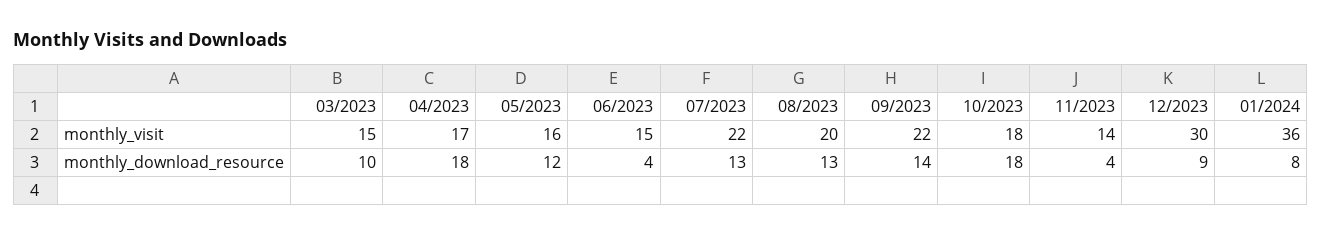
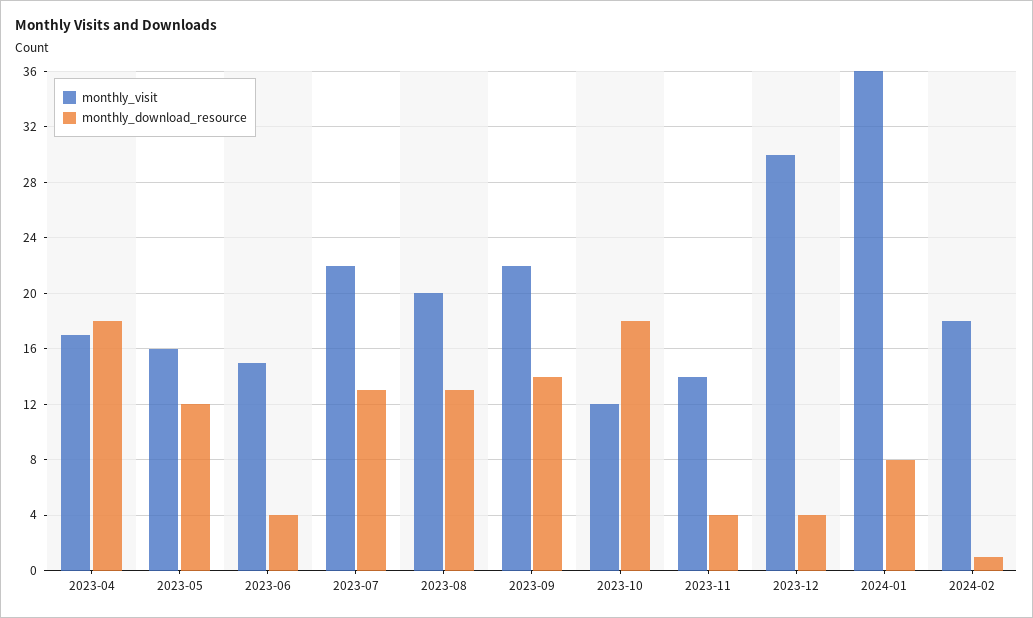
monthly_visit, 03/2023: 15 -> none
monthly_visit, 10/2023: 18 -> 12
monthly_download_resource, 03/2023: 10 -> none
monthly_download_resource, 12/2023: 9 -> 4
monthly_visit, 2024-02: none -> 18
monthly_download_resource, 2024-02: none -> 1

